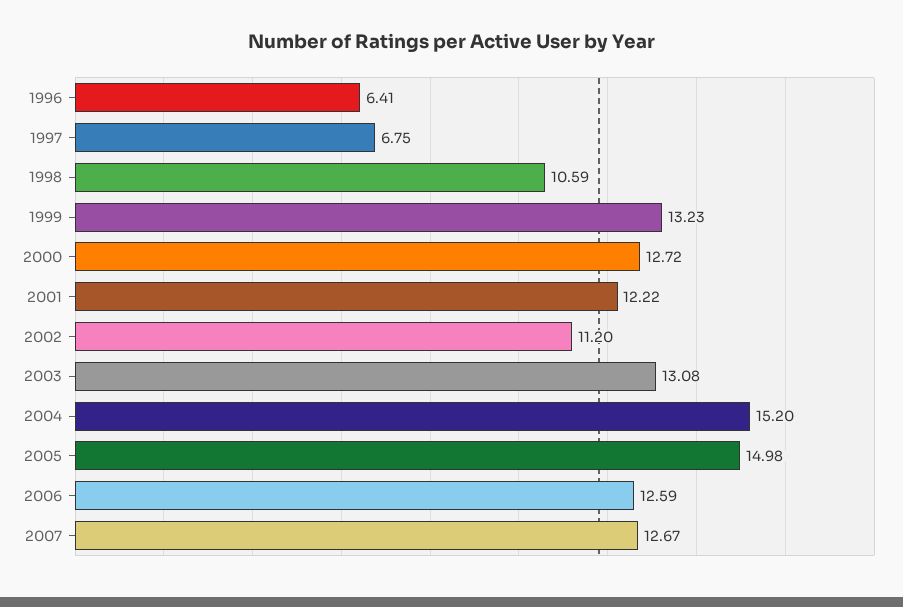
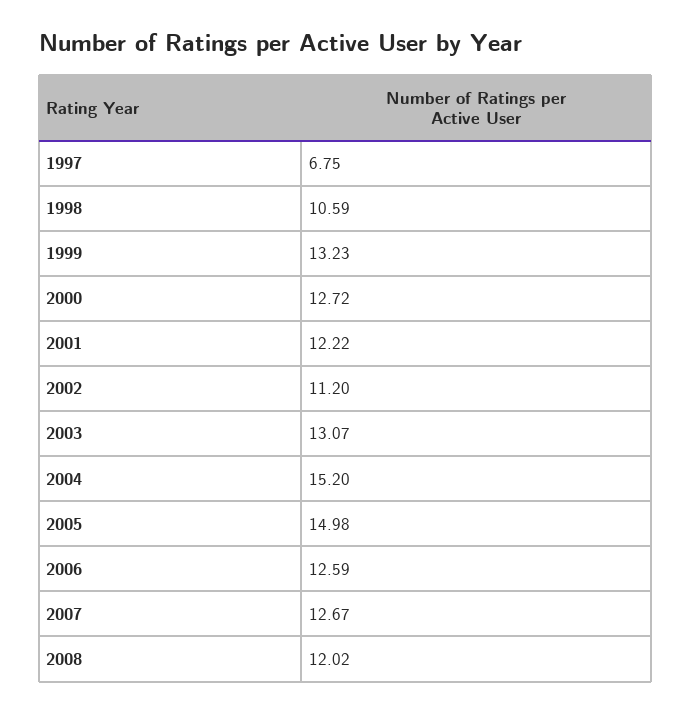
1996: 6.41 -> none
2003: 13.08 -> 13.07
2008: none -> 12.02

